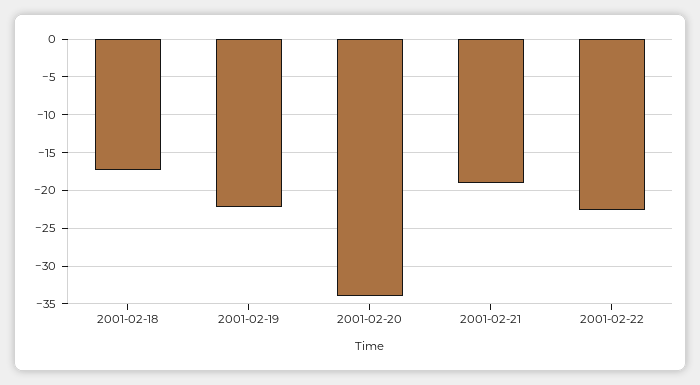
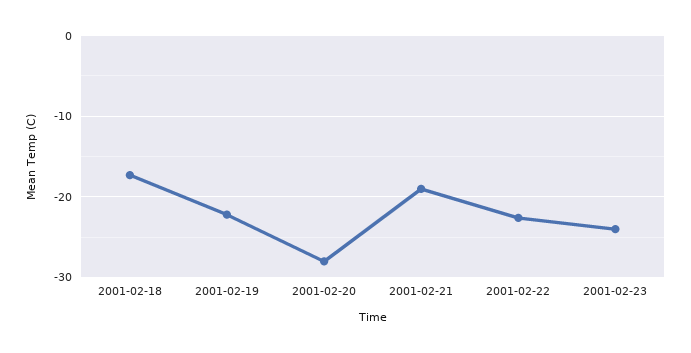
2001-02-20: -34 -> -28
2001-02-23: none -> -24

